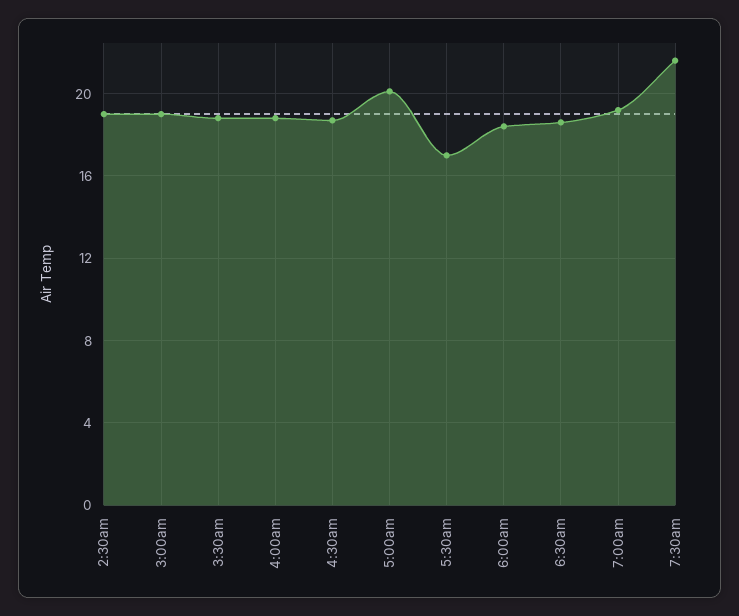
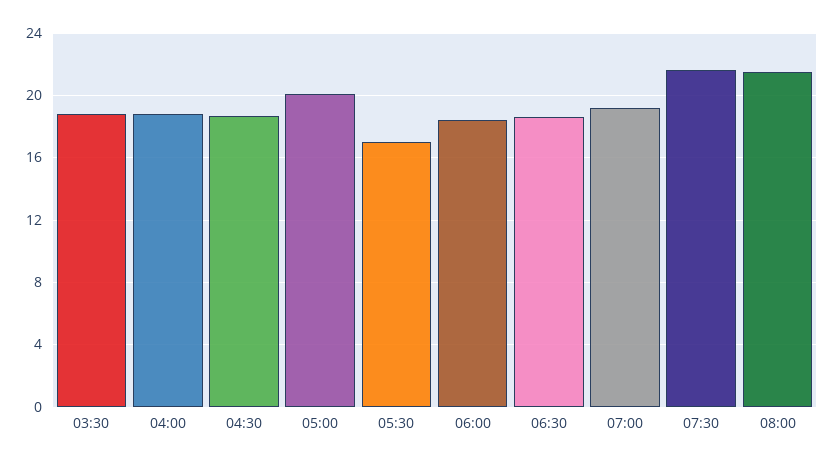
2:30am: 19 -> none
3:00am: 19 -> none
08:00: none -> 21.5

